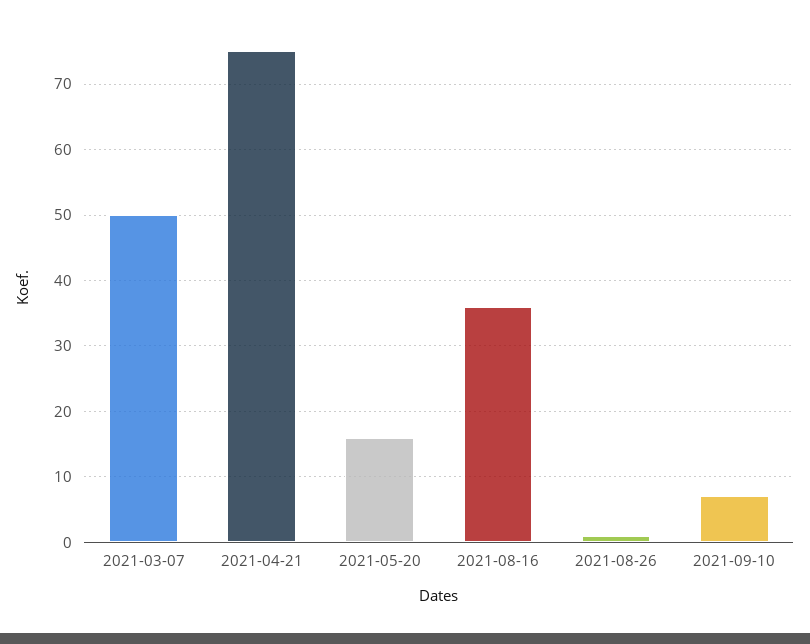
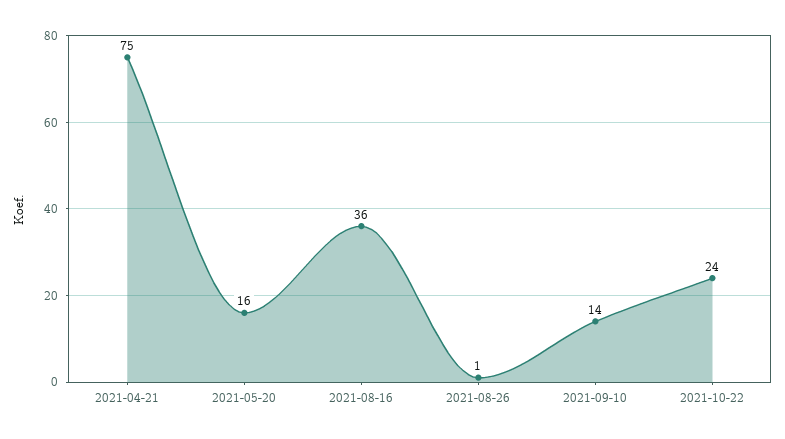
2021-03-07: 50 -> none
2021-09-10: 7 -> 14
2021-10-22: none -> 24

